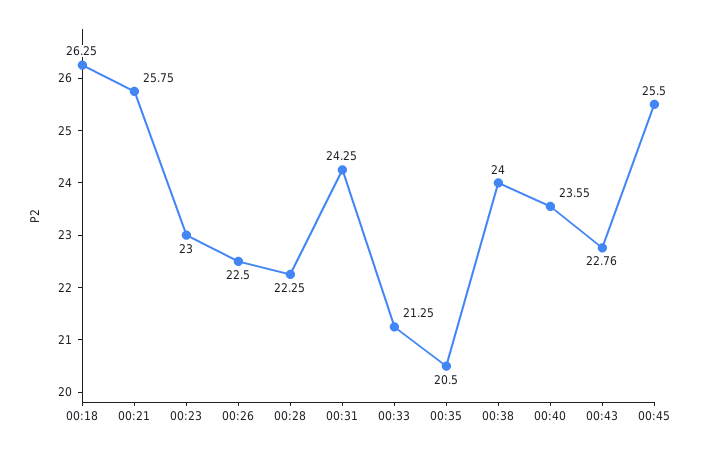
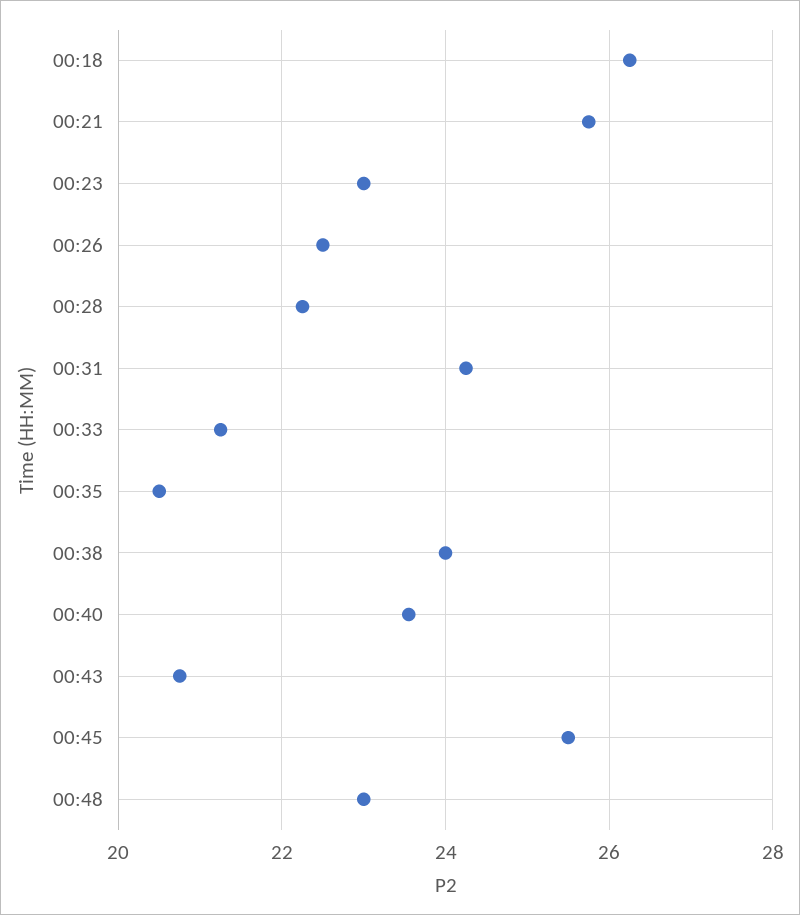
00:43: 22.76 -> 20.8
00:48: none -> 23

